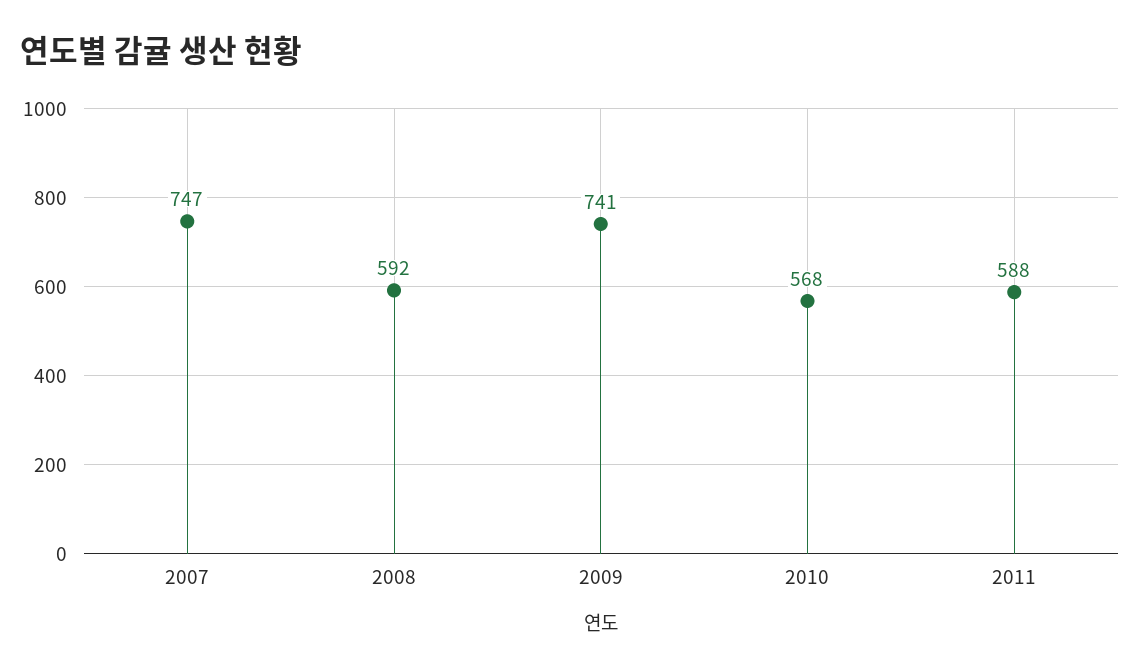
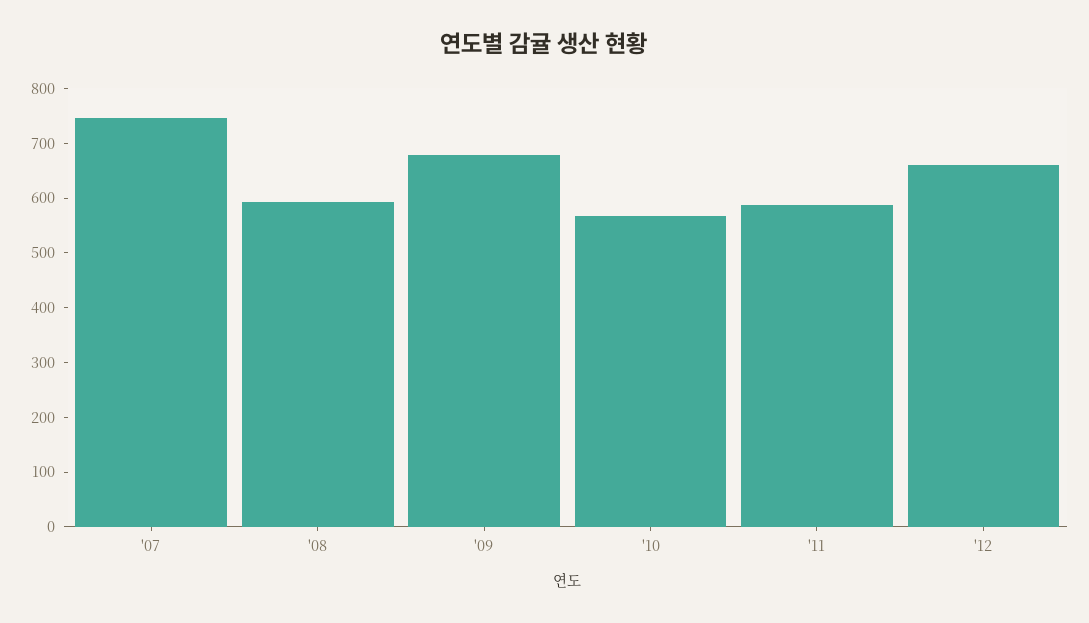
2009: 741 -> 680
'12: none -> 660

